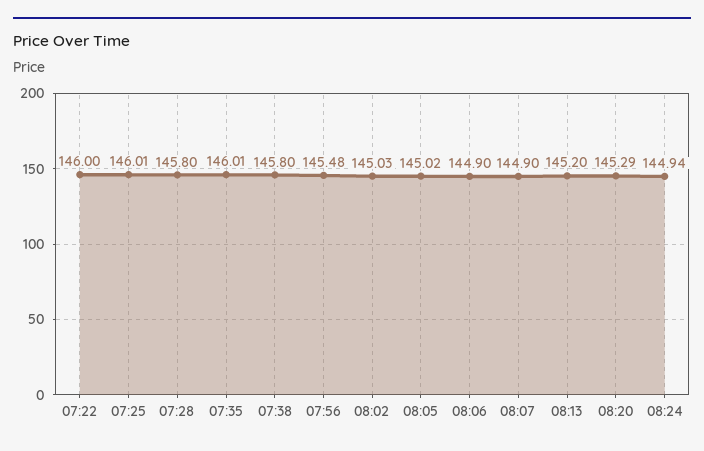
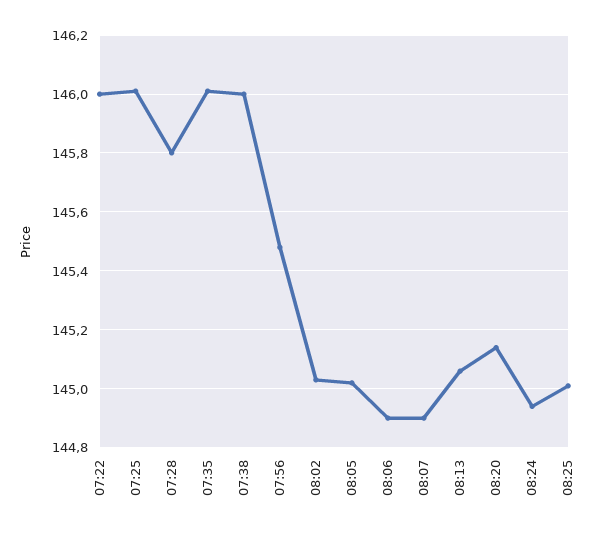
07:38: 145.8 -> 146
08:13: 145.2 -> 145.05
08:20: 145.29 -> 145.15
08:25: none -> 145

